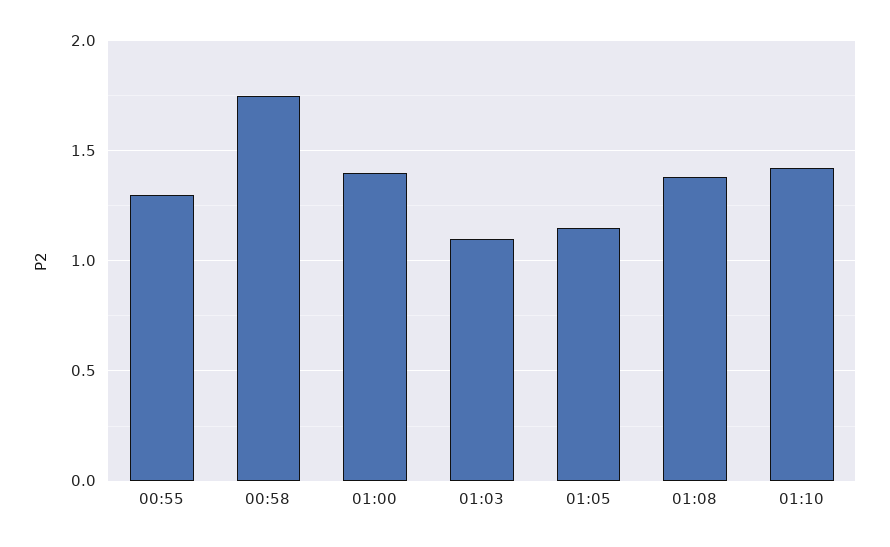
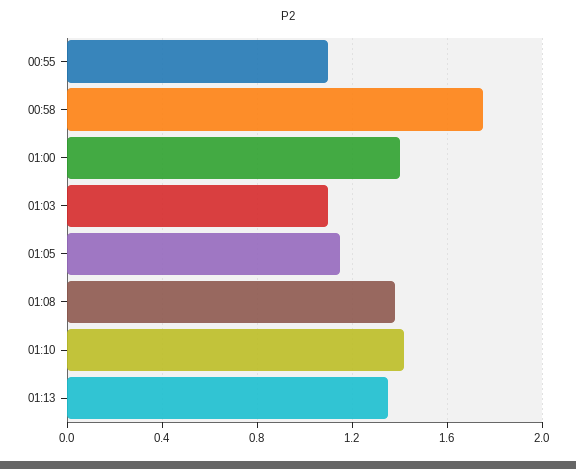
00:55: 1.3 -> 1.1
01:13: none -> 1.35

